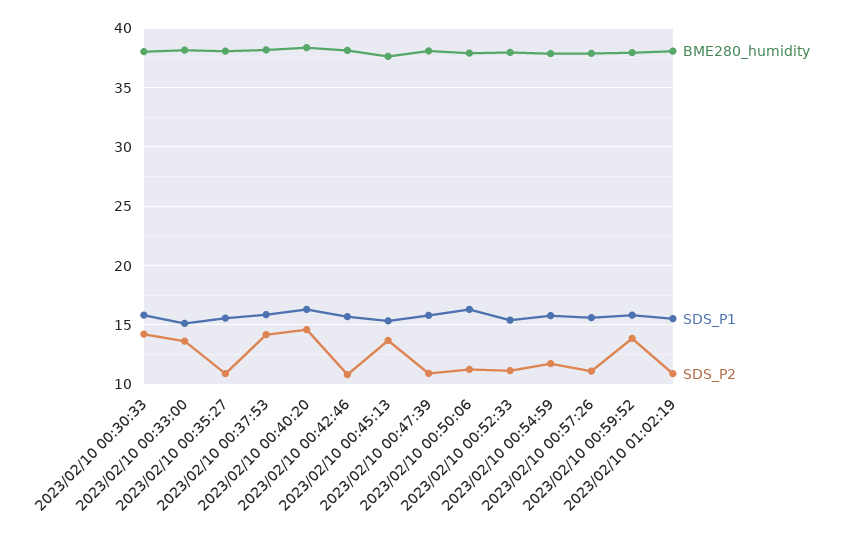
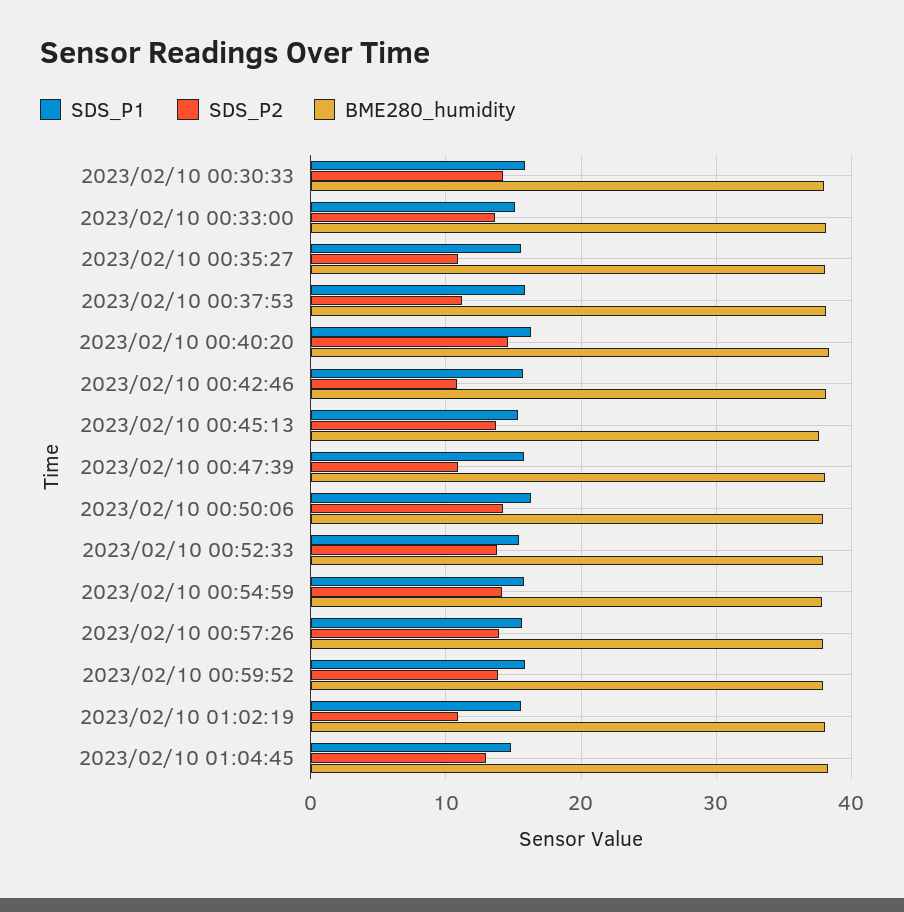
SDS_P2, 2023/02/10 00:37:53: 14 -> 11
SDS_P2, 2023/02/10 00:50:06: 11 -> 14
SDS_P2, 2023/02/10 00:52:33: 11 -> 14
SDS_P2, 2023/02/10 00:54:59: 12 -> 14
SDS_P2, 2023/02/10 00:57:26: 11 -> 14
SDS_P1, 2023/02/10 01:04:45: none -> 15
SDS_P2, 2023/02/10 01:04:45: none -> 13
BME280_humidity, 2023/02/10 01:04:45: none -> 38

